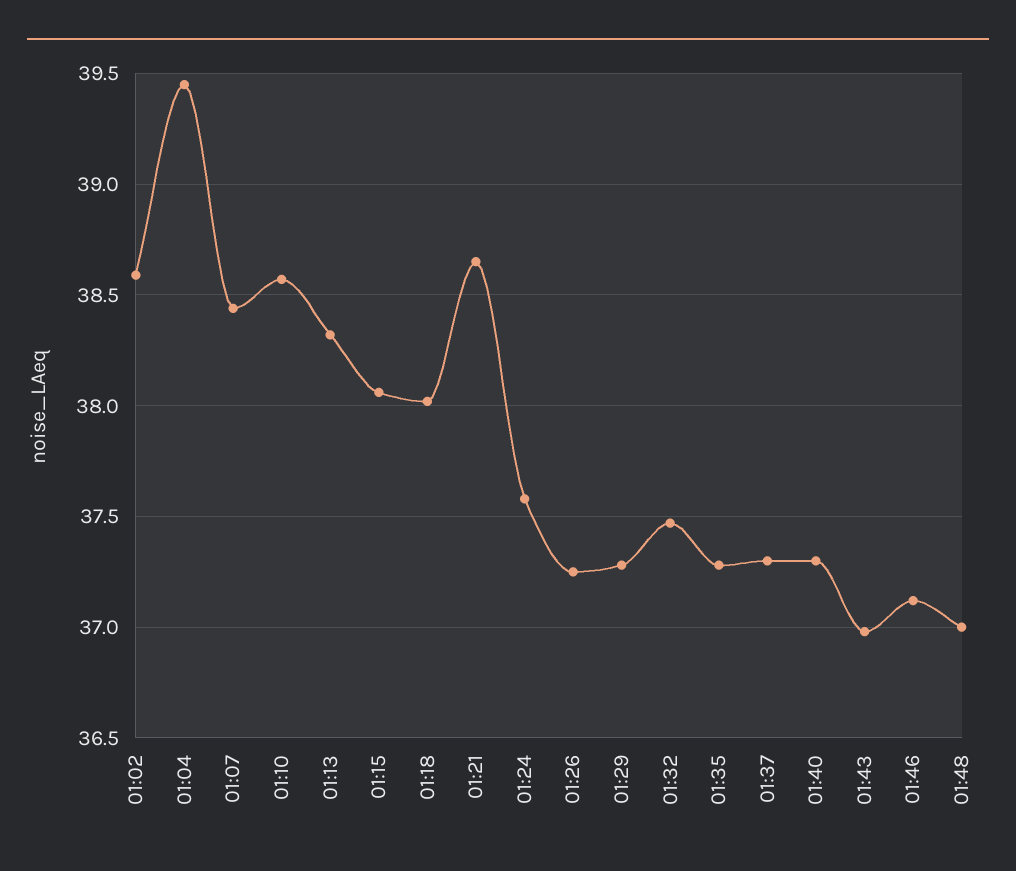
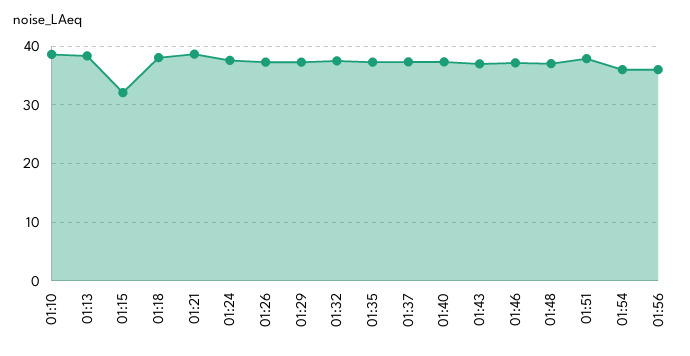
01:02: 38.6 -> none
01:04: 39.45 -> none
01:07: 38.45 -> none
01:15: 38.05 -> 32
01:51: none -> 38
01:54: none -> 36
01:56: none -> 36

